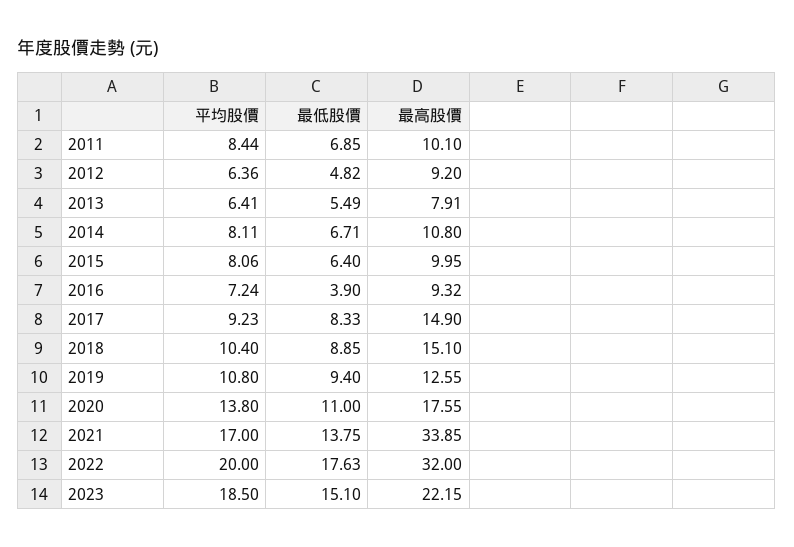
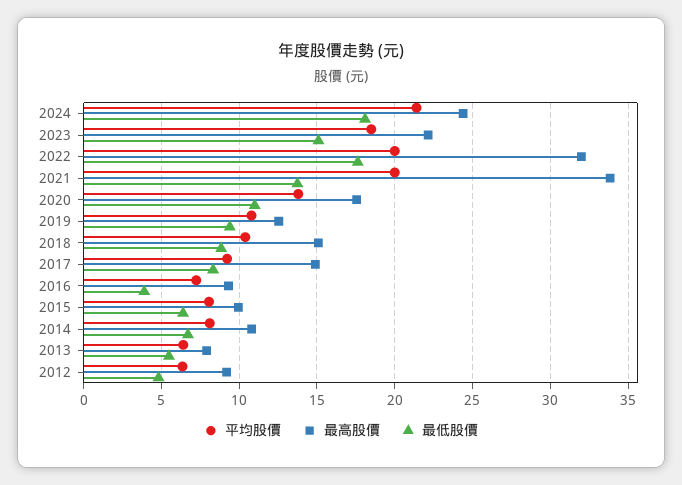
平均股價, 2011: 8.44 -> none
最低股價, 2011: 6.85 -> none
最高股價, 2011: 10.1 -> none
平均股價, 2021: 17 -> 20
平均股價, 2024: none -> 21.5
最高股價, 2024: none -> 24.5
最低股價, 2024: none -> 18

